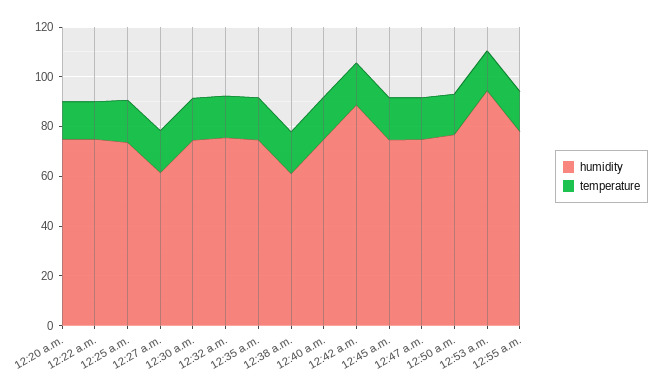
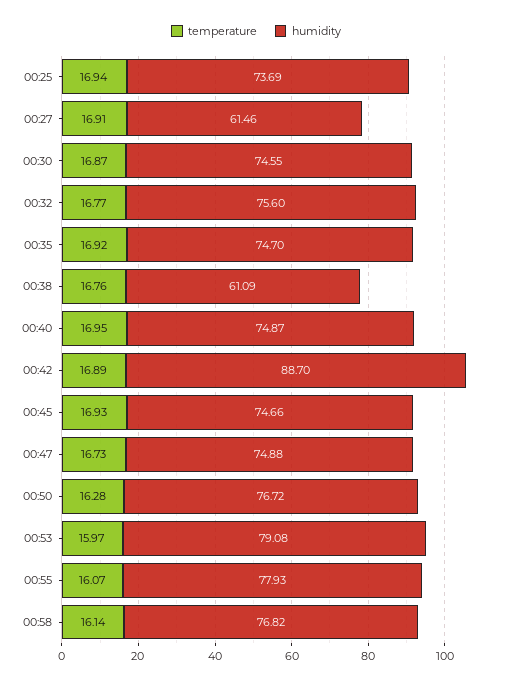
humidity, 12:20 a.m.: 75 -> none
temperature, 12:20 a.m.: 15 -> none
humidity, 12:22 a.m.: 75 -> none
temperature, 12:22 a.m.: 15 -> none
humidity, 12:53 a.m.: 95 -> 79.08
temperature, 00:58: none -> 16.14
humidity, 00:58: none -> 76.82

